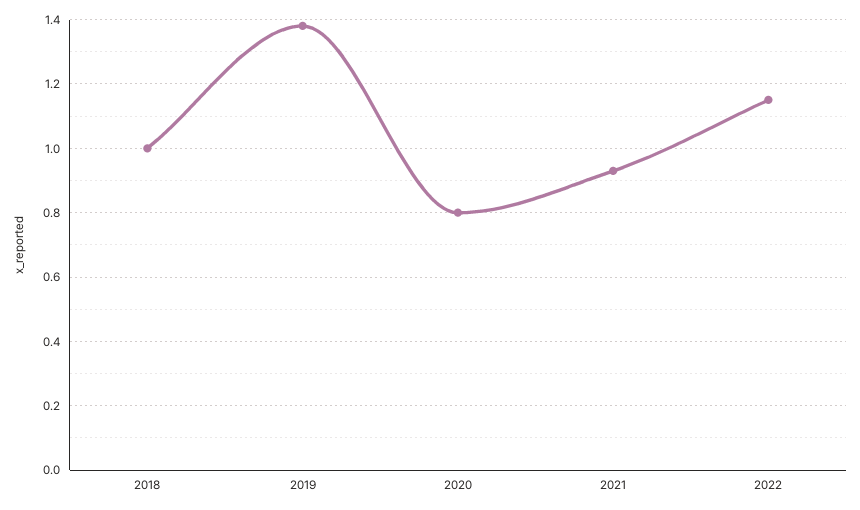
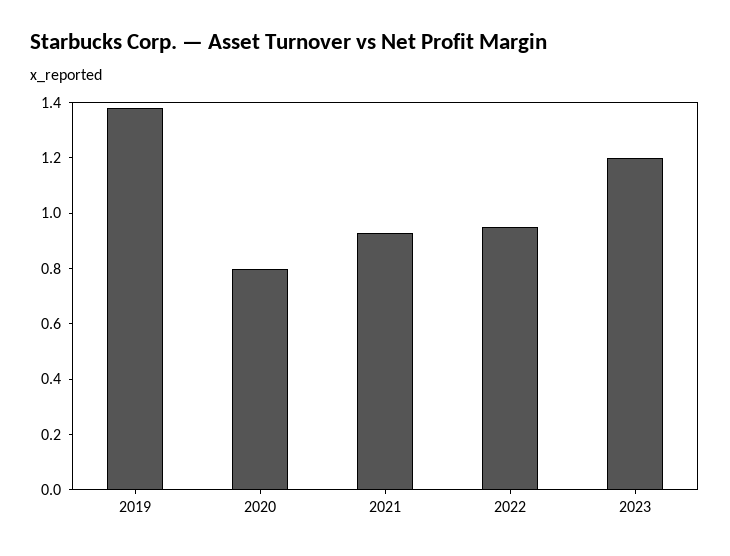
2018: 1 -> none
2022: 1.15 -> 0.95
2023: none -> 1.2

